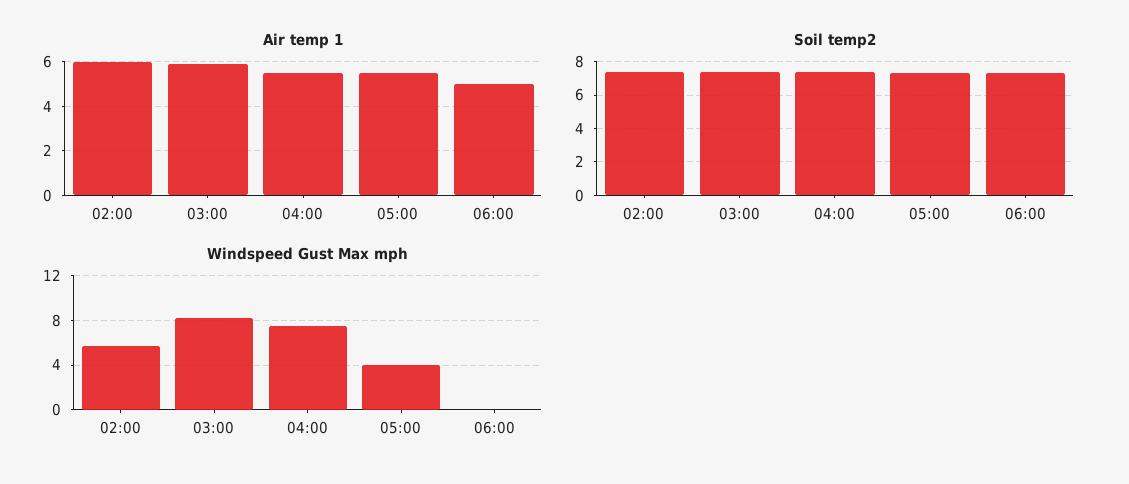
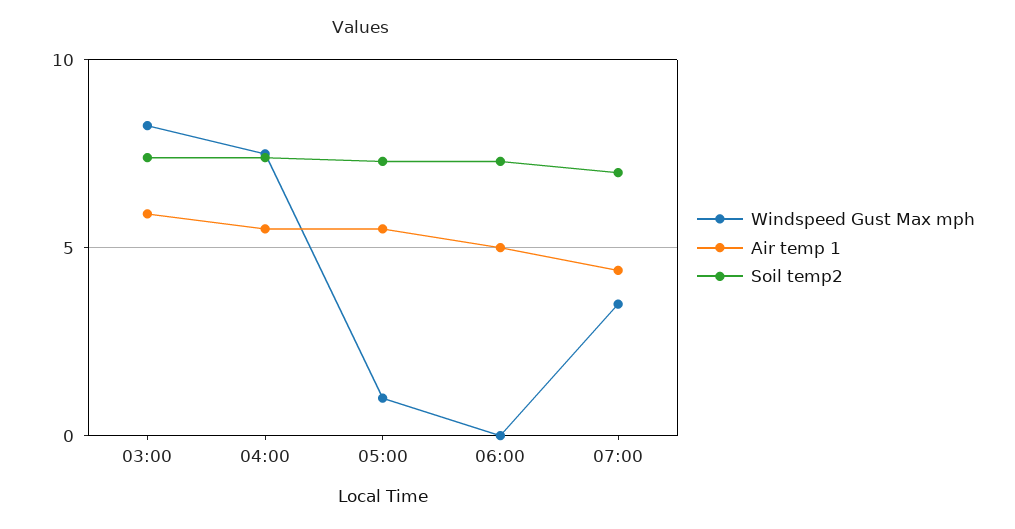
Air temp 1, 02:00: 6 -> none
Soil temp2, 02:00: 7.5 -> none
Windspeed Gust Max mph, 02:00: 6 -> none
Windspeed Gust Max mph, 05:00: 4 -> 1
Windspeed Gust Max mph, 07:00: none -> 3.5
Air temp 1, 07:00: none -> 4.5
Soil temp2, 07:00: none -> 7

